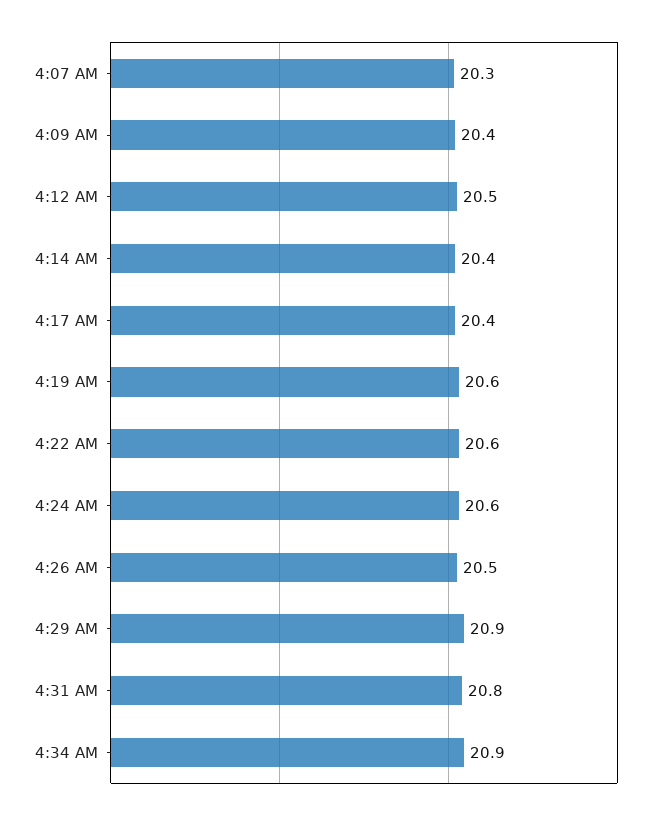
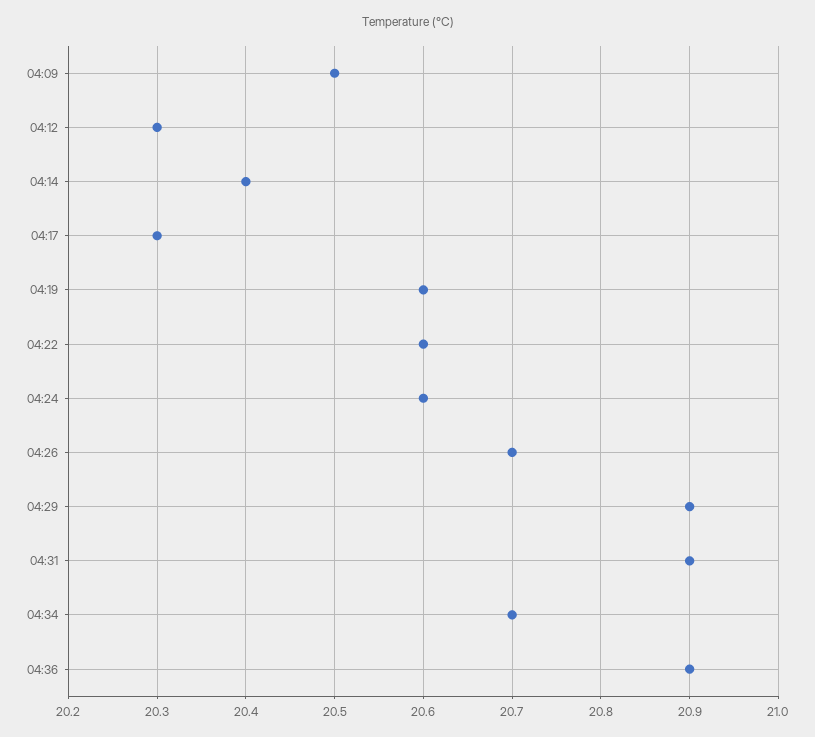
4:07 AM: 20.3 -> none
4:09 AM: 20.4 -> 20.5
4:12 AM: 20.5 -> 20.3
4:17 AM: 20.4 -> 20.3
4:26 AM: 20.5 -> 20.7
4:31 AM: 20.8 -> 20.9
4:34 AM: 20.9 -> 20.7
04:36: none -> 20.9

